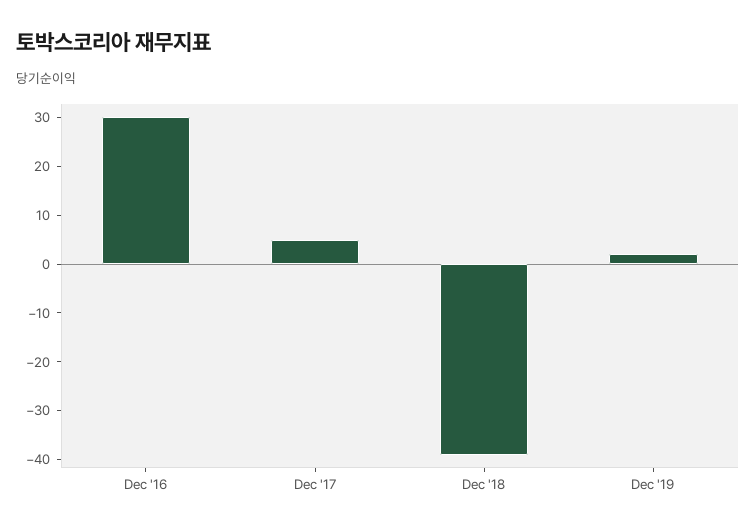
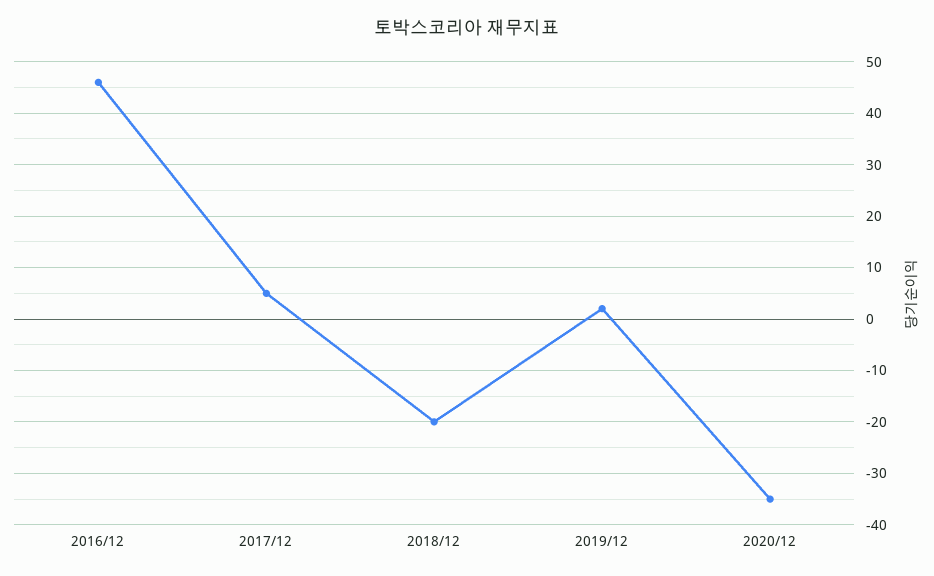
Dec '16: 30 -> 45
Dec '18: -40 -> -20
2020/12: none -> -35

